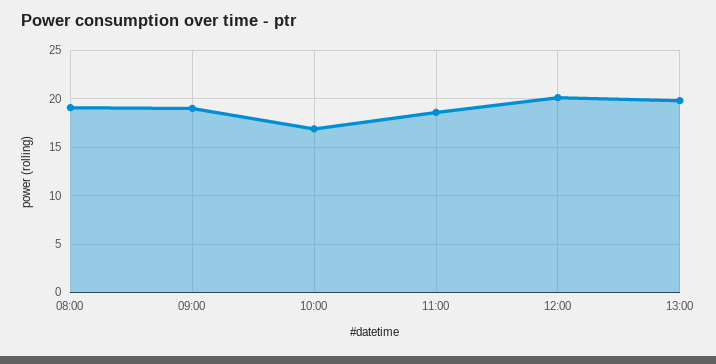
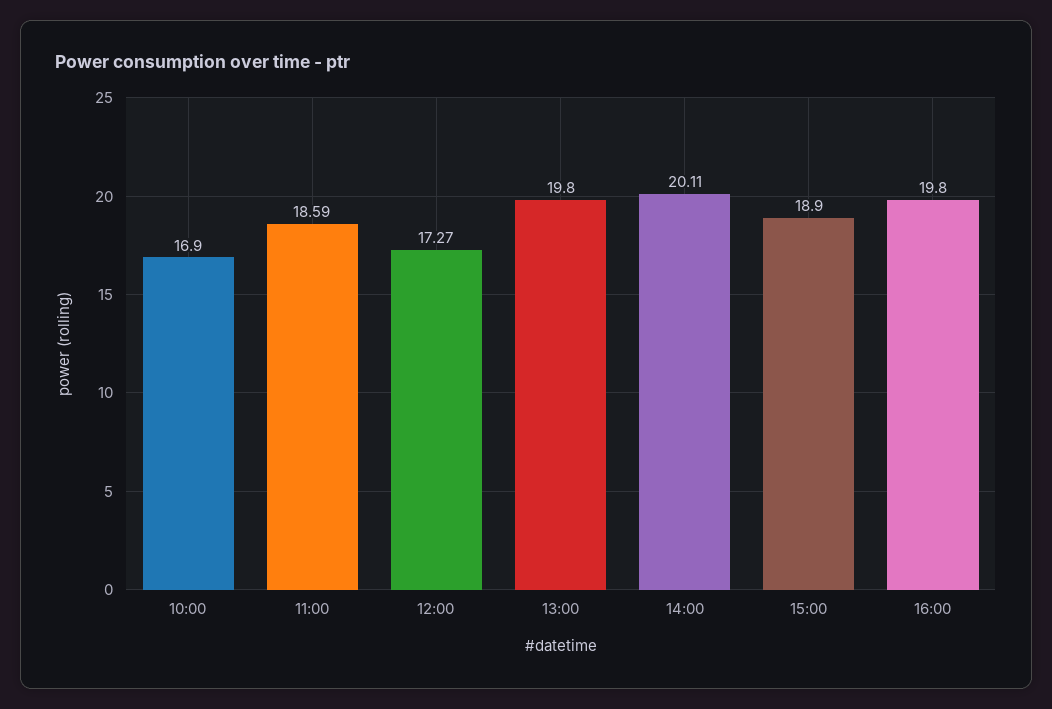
08:00: 19 -> none
09:00: 19 -> none
12:00: 20 -> 17.27
14:00: none -> 20.11
15:00: none -> 18.9
16:00: none -> 19.8

